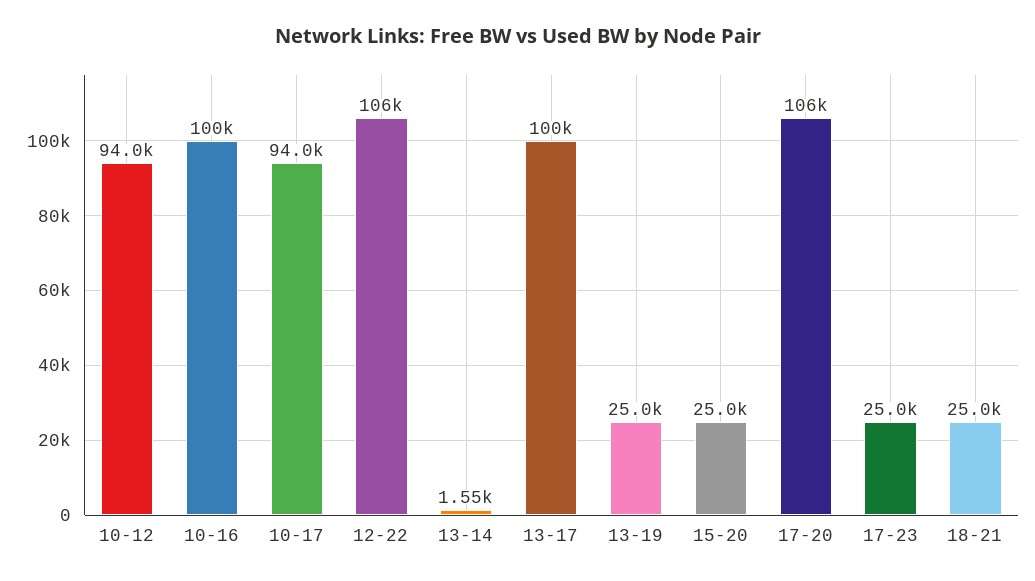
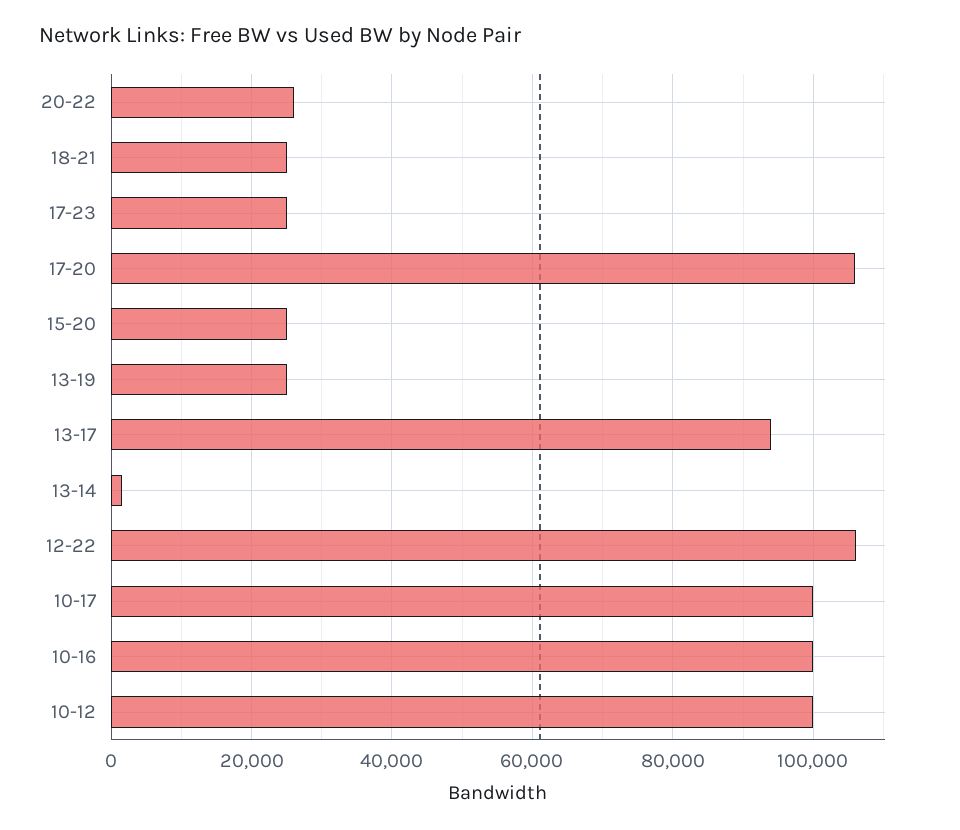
10-12: 94000 -> 100000
10-17: 94000 -> 100000
13-17: 100000 -> 94000
20-22: none -> 26000

